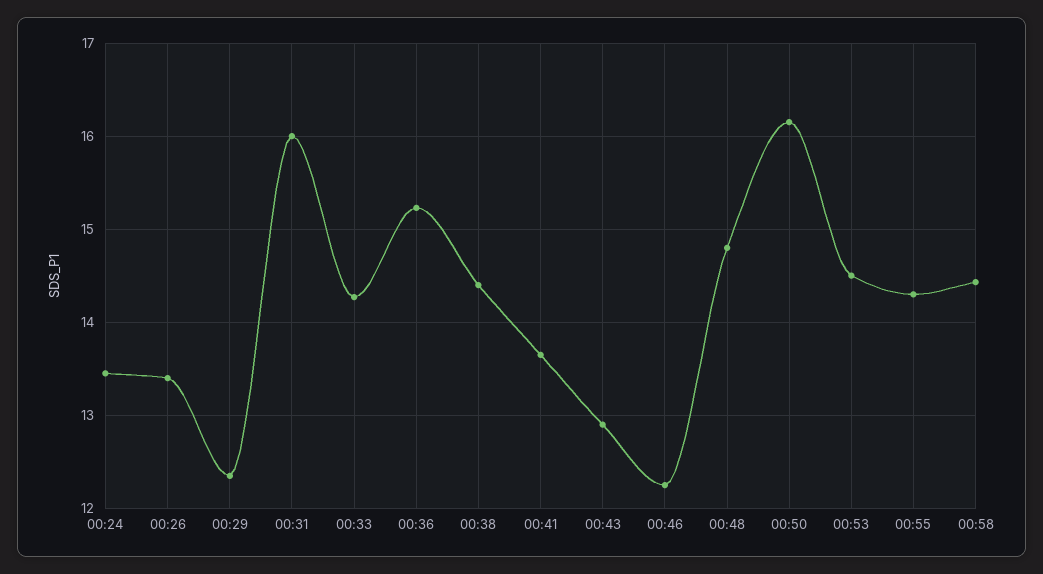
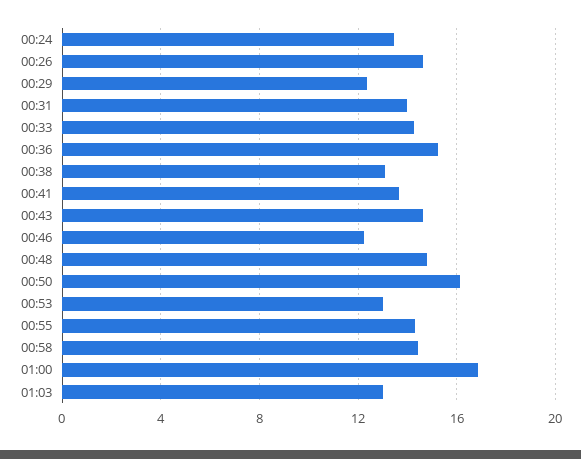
00:26: 13.4 -> 14.5
00:31: 16 -> 14
00:38: 14.4 -> 13
00:43: 12.9 -> 14.5
00:53: 14.5 -> 13
01:00: none -> 17
01:03: none -> 13

